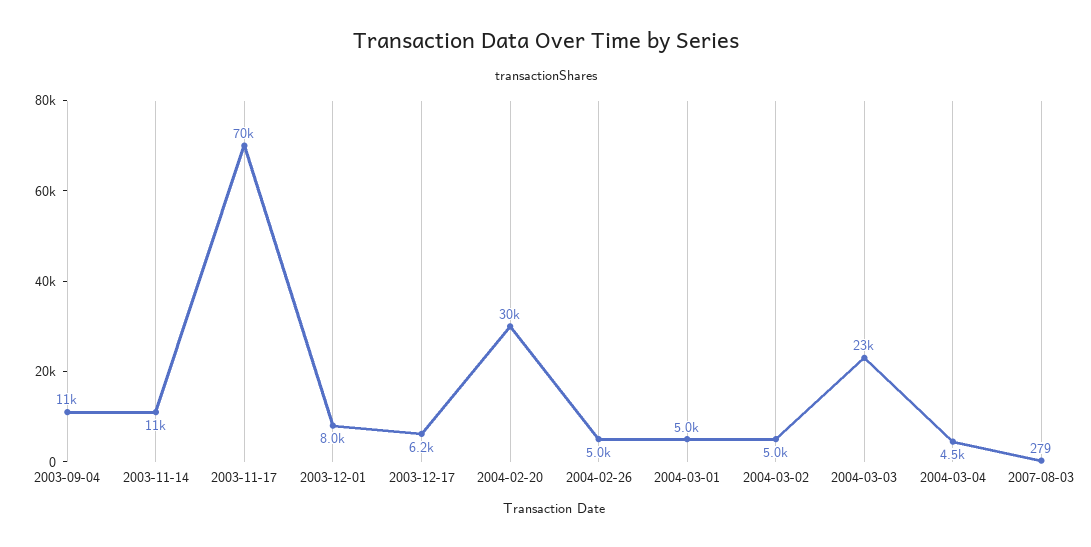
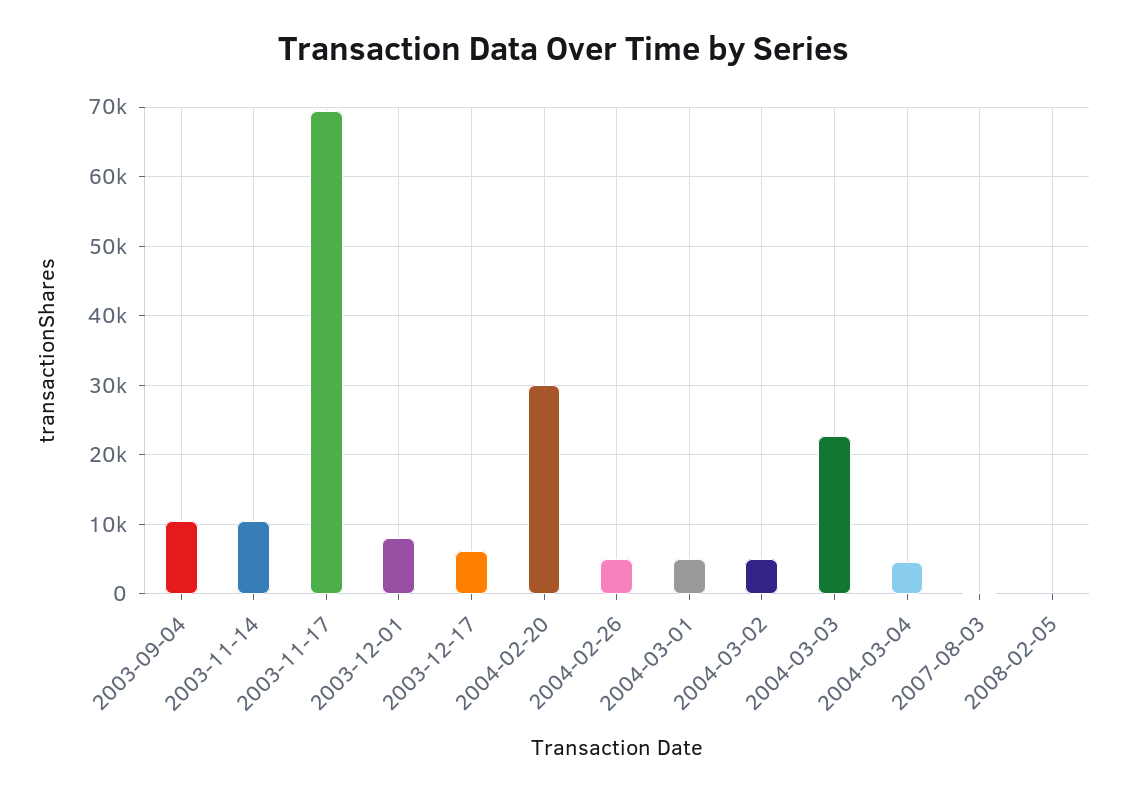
2008-02-05: none -> 0

